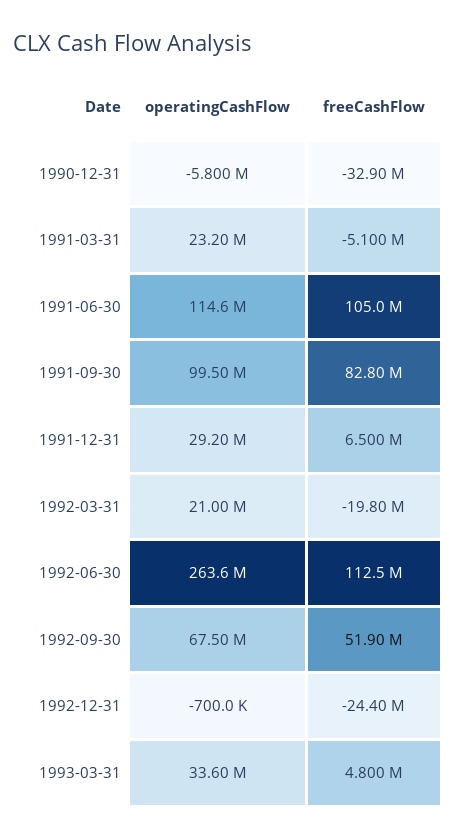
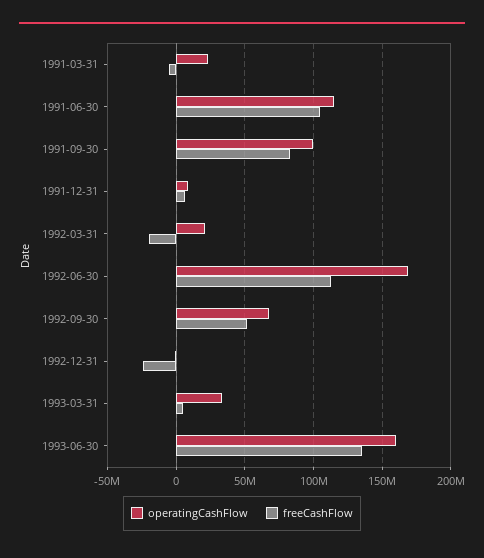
operatingCashFlow, 1990-12-31: -5800000 -> none
freeCashFlow, 1990-12-31: -32900000 -> none
operatingCashFlow, 1991-12-31: 29200000 -> 10000000
operatingCashFlow, 1992-06-30: 263600000 -> 170000000
operatingCashFlow, 1993-06-30: none -> 160000000
freeCashFlow, 1993-06-30: none -> 135000000

